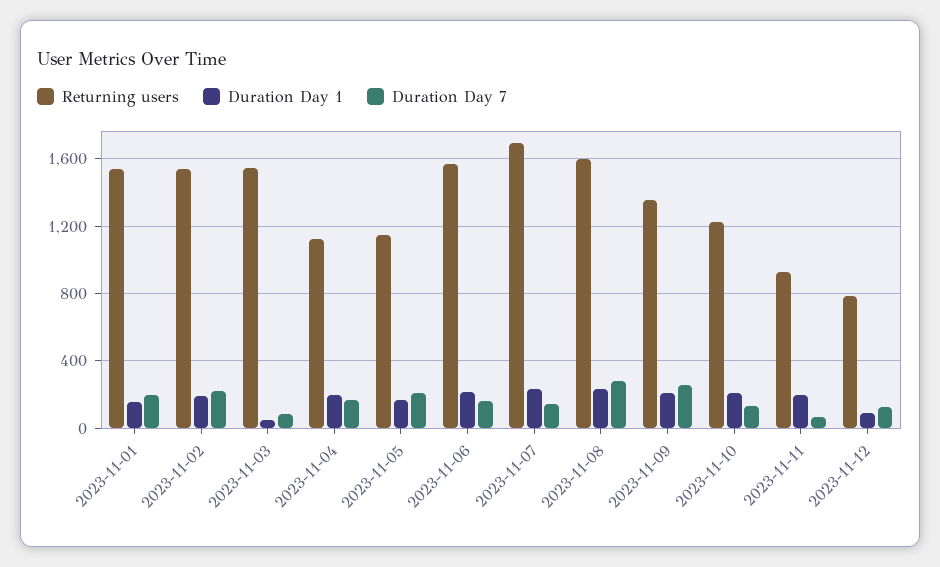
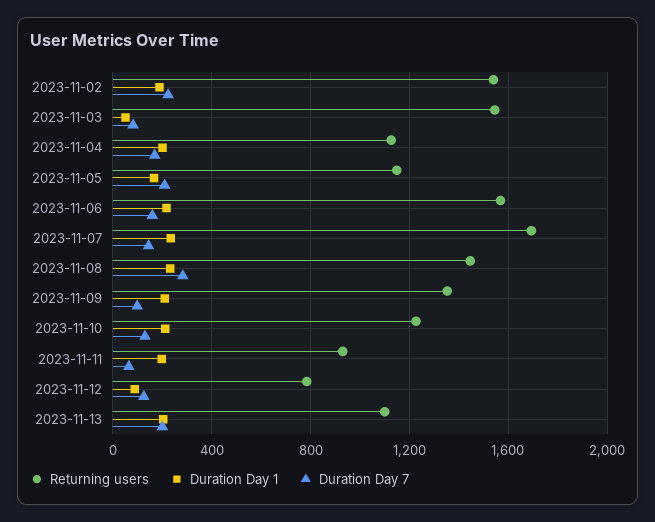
Returning users, 2023-11-01: 1550 -> none
Duration Day 1, 2023-11-01: 150 -> none
Duration Day 7, 2023-11-01: 200 -> none
Returning users, 2023-11-08: 1600 -> 1450
Duration Day 7, 2023-11-09: 250 -> 100
Returning users, 2023-11-13: none -> 1100
Duration Day 1, 2023-11-13: none -> 200
Duration Day 7, 2023-11-13: none -> 200

